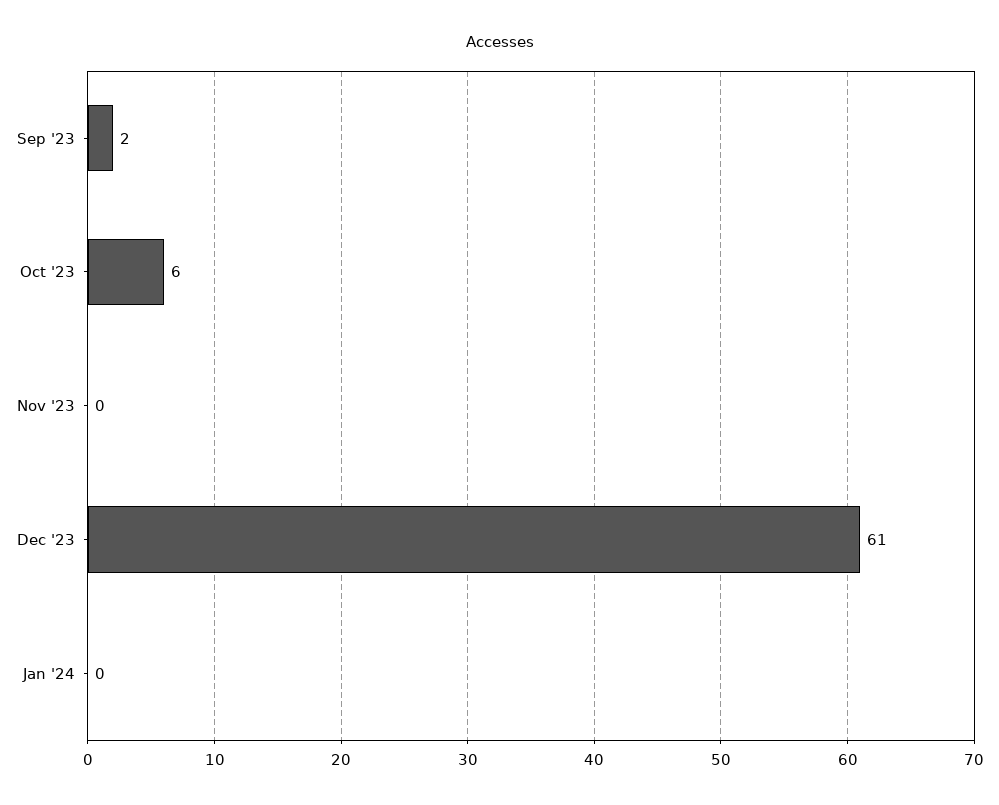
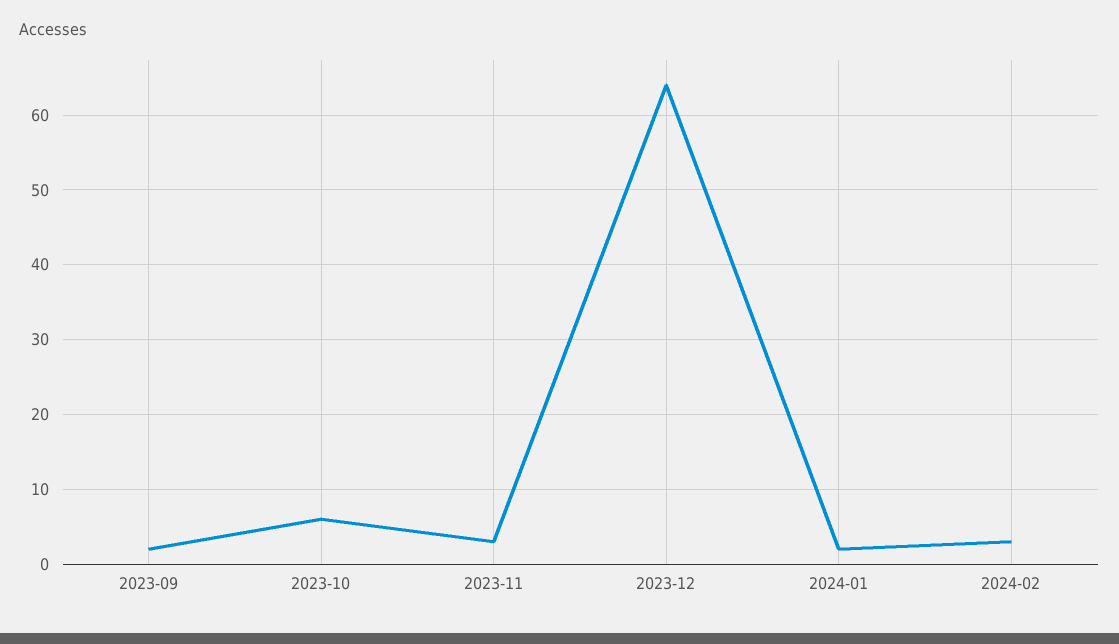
Nov '23: 0 -> 3
Dec '23: 61 -> 64
Jan '24: 0 -> 2
2024-02: none -> 3

